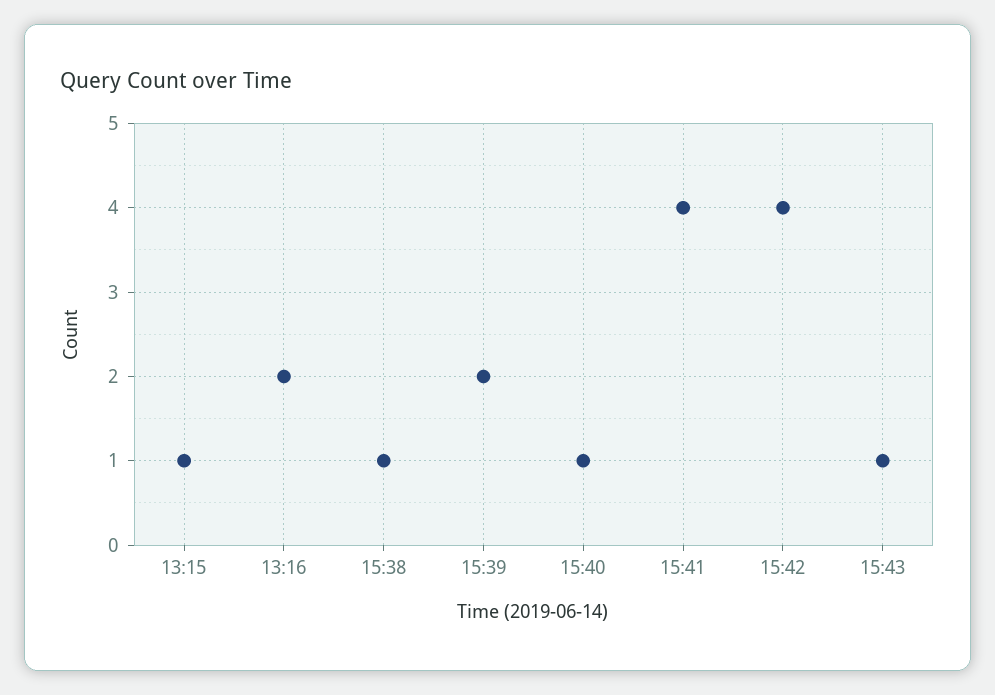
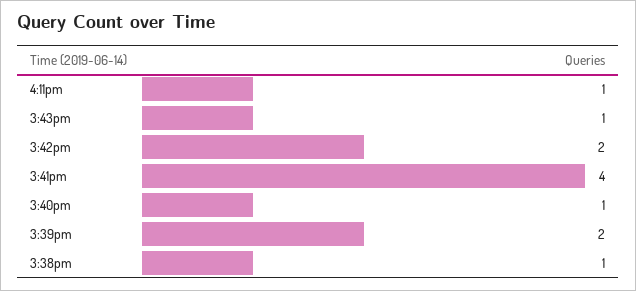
13:15: 1 -> none
13:16: 2 -> none
15:42: 4 -> 2
4:11pm: none -> 1

